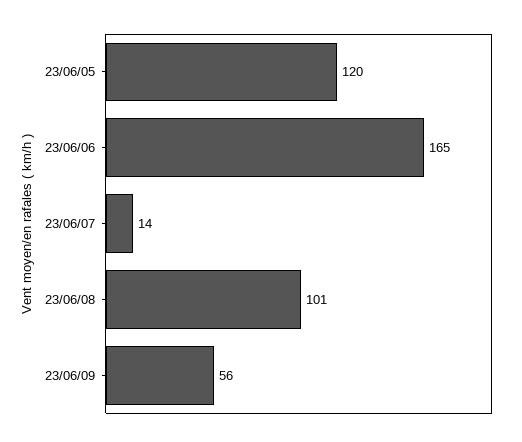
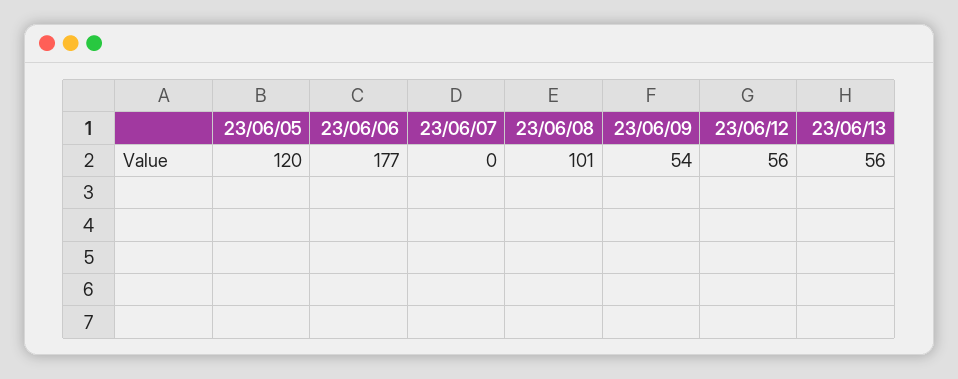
23/06/06: 165 -> 177
23/06/07: 14 -> 0
23/06/09: 56 -> 54
23/06/12: none -> 56
23/06/13: none -> 56

